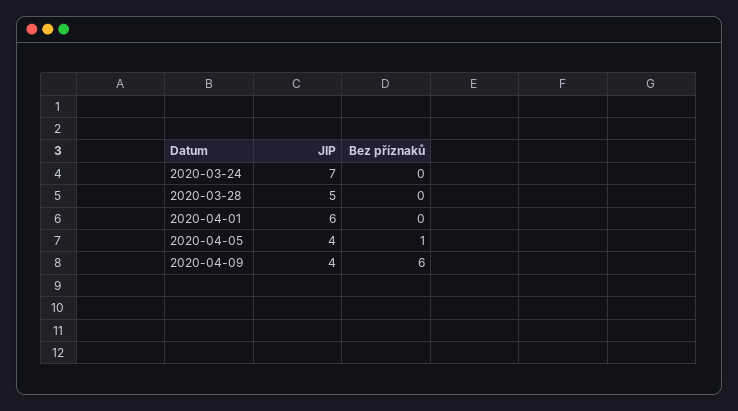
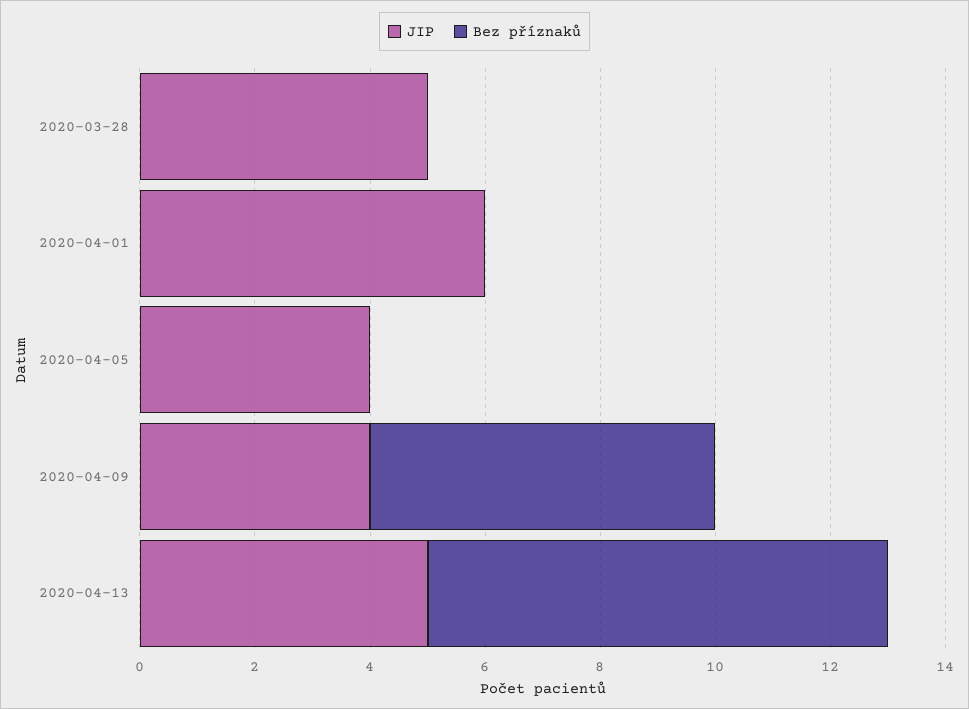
JIP, 2020-03-24: 7 -> none
Bez příznaků, 2020-03-24: 0 -> none
Bez příznaků, 2020-04-05: 1 -> 0
JIP, 2020-04-13: none -> 5
Bez příznaků, 2020-04-13: none -> 8

